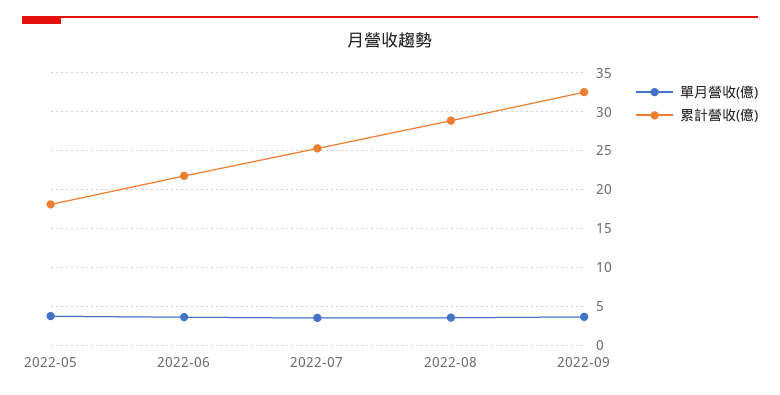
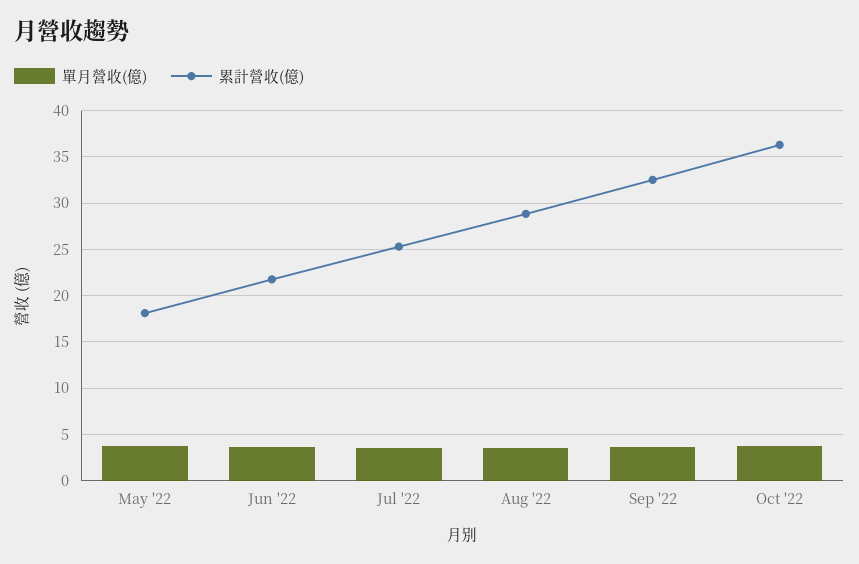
單月營收(億), Oct '22: none -> 4
累計營收(億), Oct '22: none -> 36

